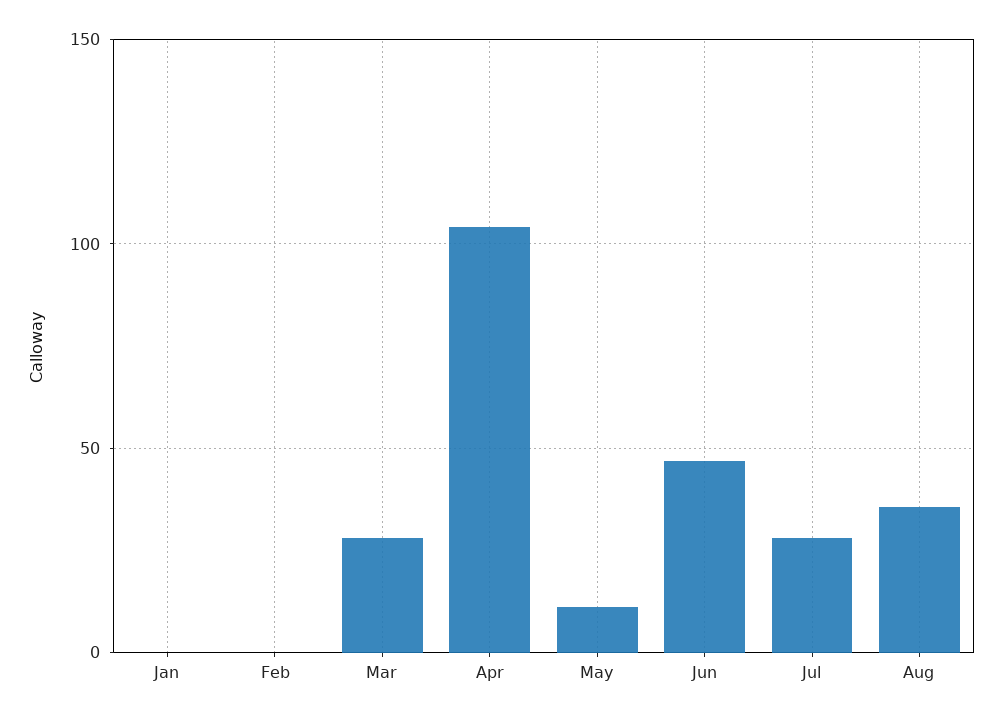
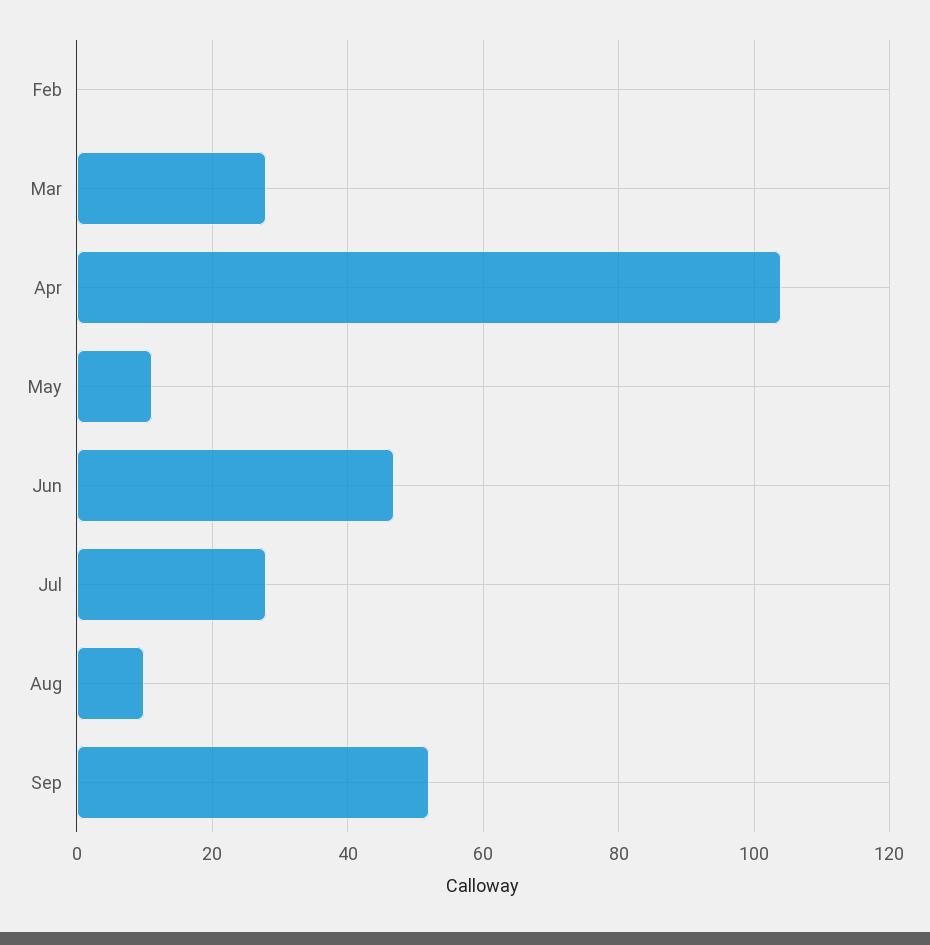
Jan: 0 -> none
Aug: 35 -> 10
Sep: none -> 52

